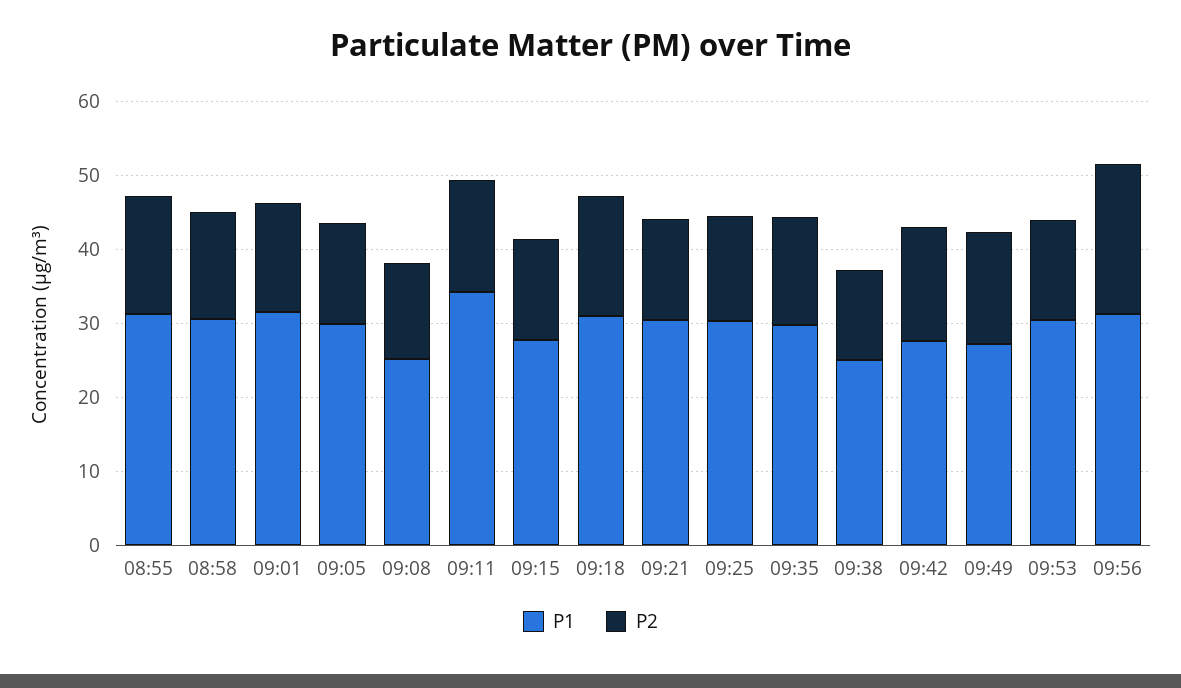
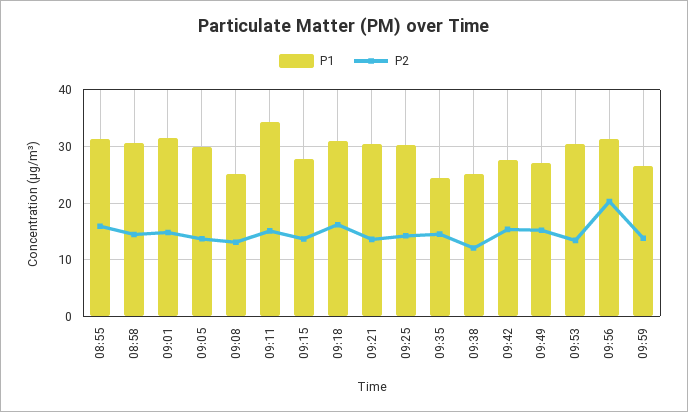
P1, 09:35: 30 -> 24
P1, 09:59: none -> 26
P2, 09:59: none -> 14

